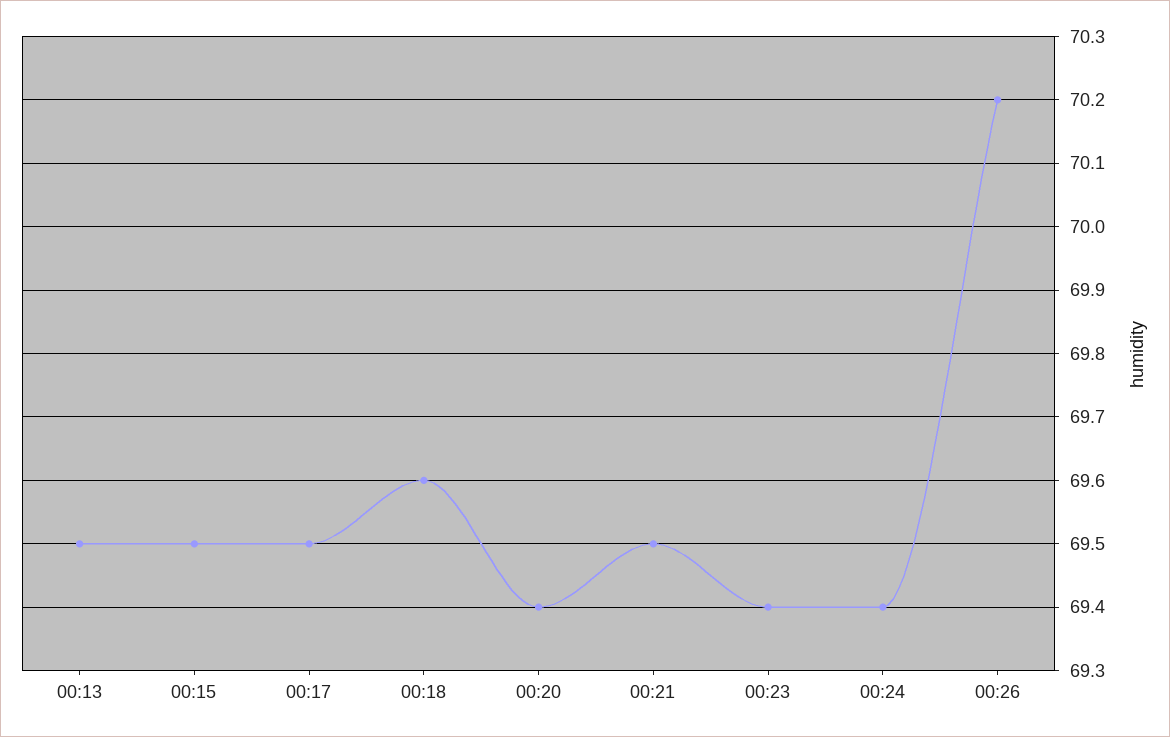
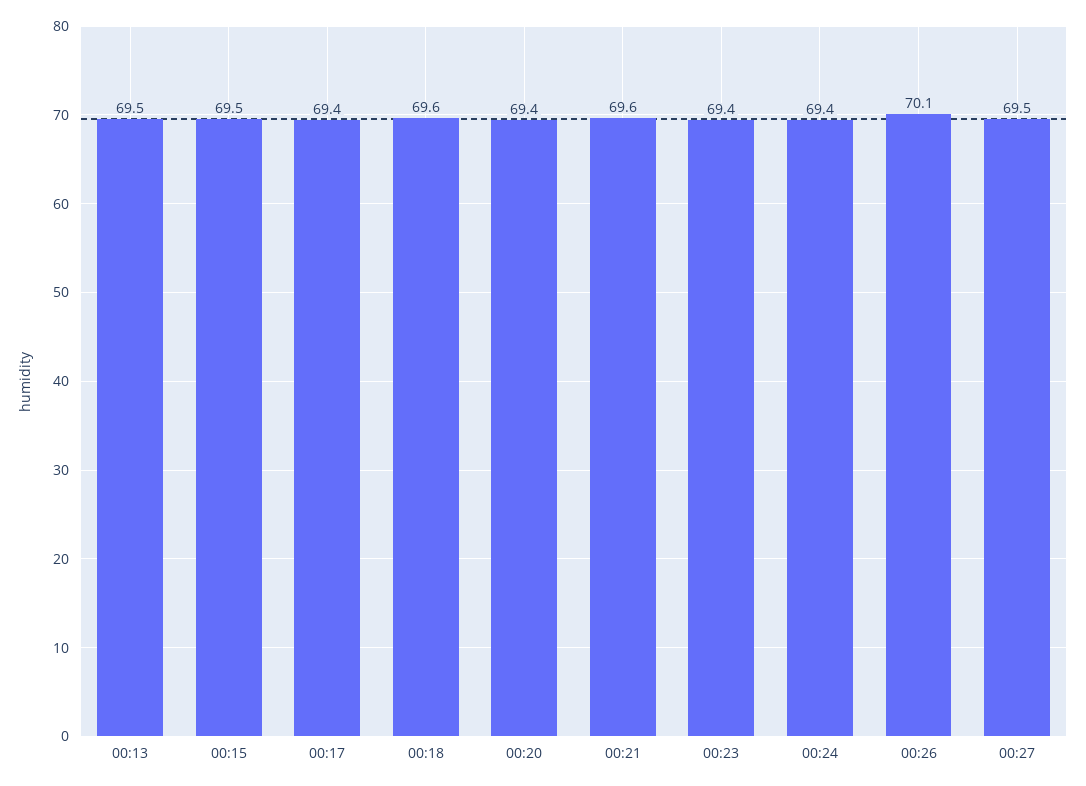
00:17: 69.5 -> 69.4
00:21: 69.5 -> 69.6
00:26: 70.2 -> 70.1
00:27: none -> 69.5

